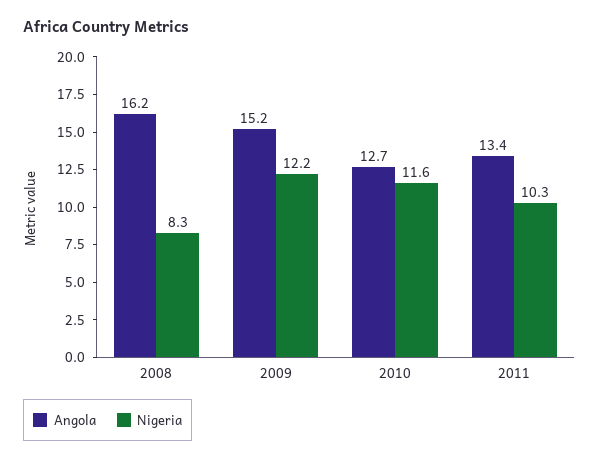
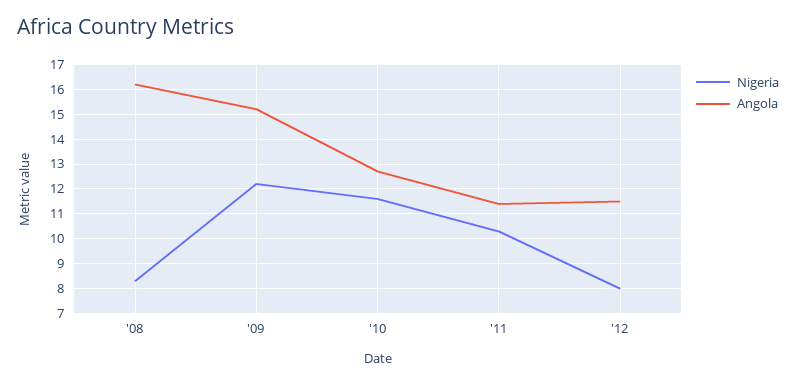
Angola, 2011: 13.4 -> 11.5
Nigeria, '12: none -> 8
Angola, '12: none -> 11.5

